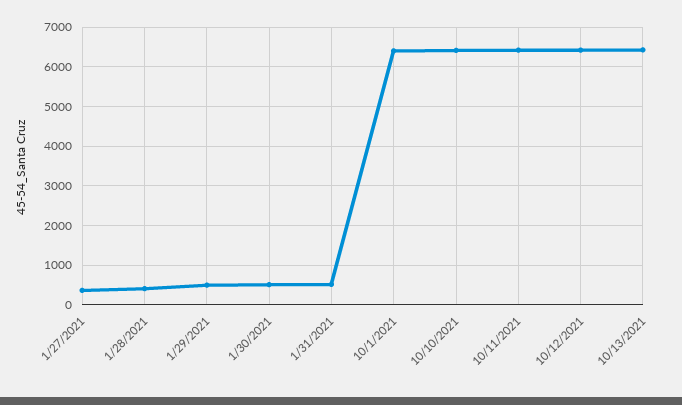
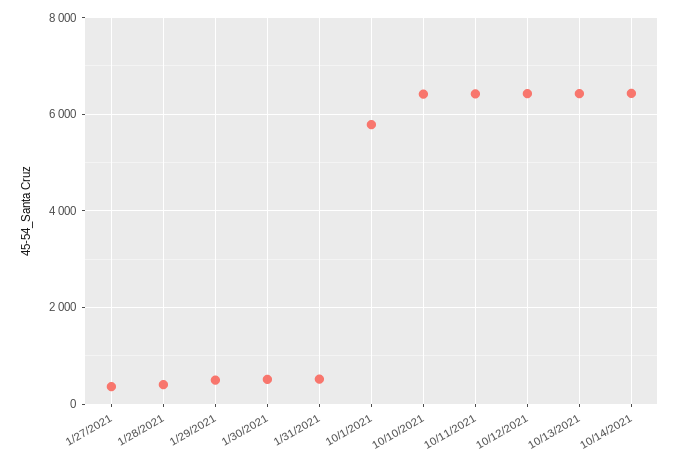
10/1/2021: 6400 -> 5800
10/14/2021: none -> 6400

